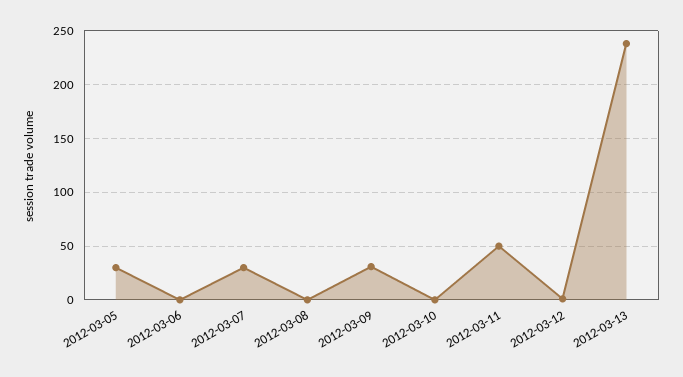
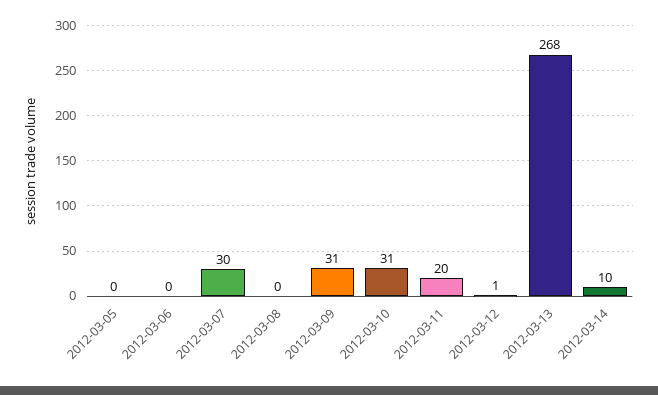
2012-03-05: 30 -> 0
2012-03-10: 0 -> 31
2012-03-11: 50 -> 20
2012-03-13: 240 -> 268
2012-03-14: none -> 10

